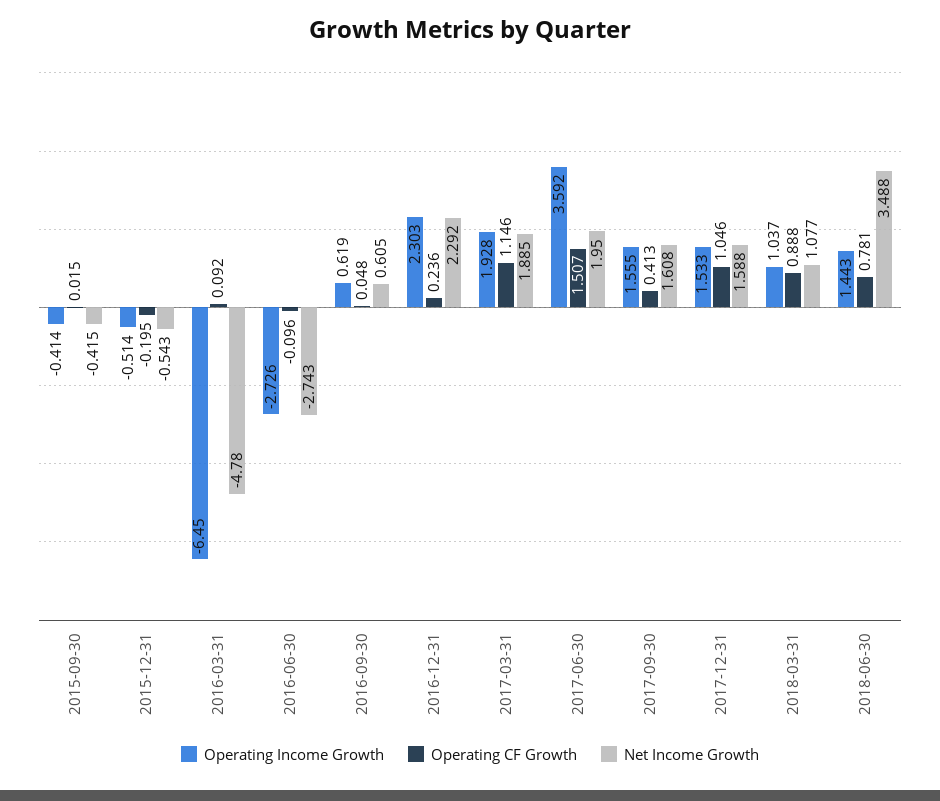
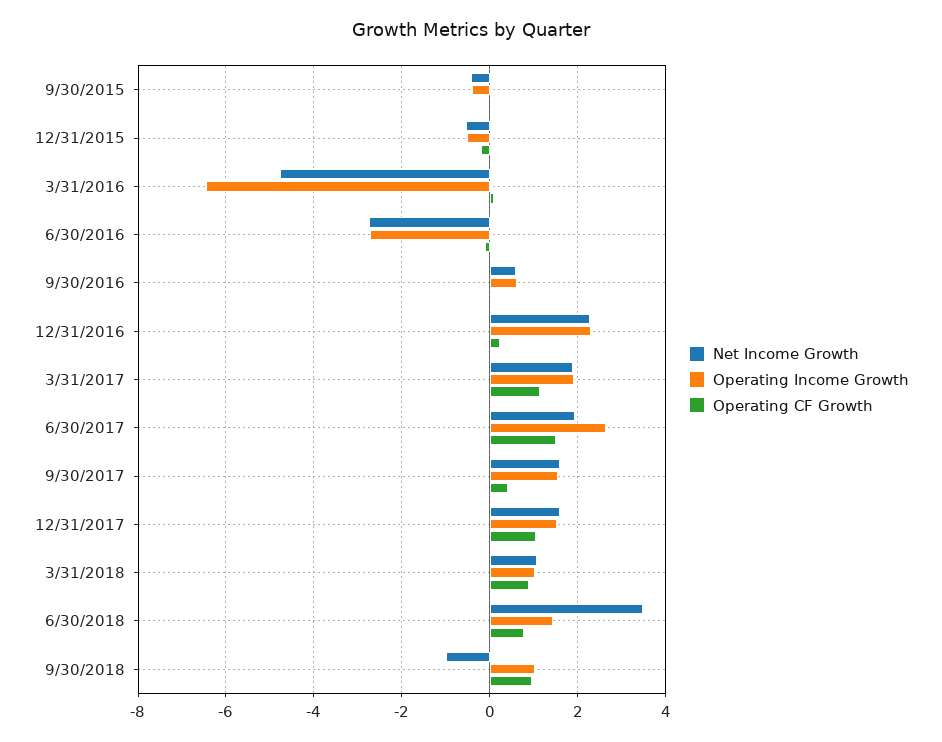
Operating Income Growth, 2017-06-30: 3.592 -> 2.6
Net Income Growth, 9/30/2018: none -> -1
Operating Income Growth, 9/30/2018: none -> 1
Operating CF Growth, 9/30/2018: none -> 1

